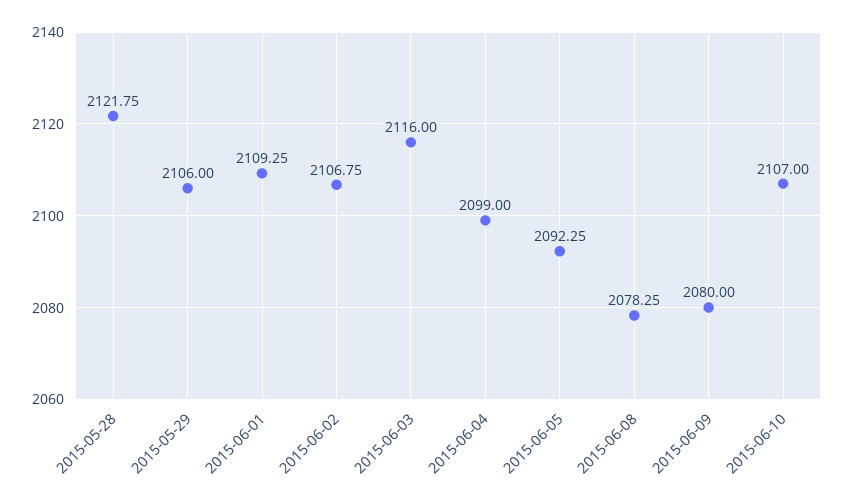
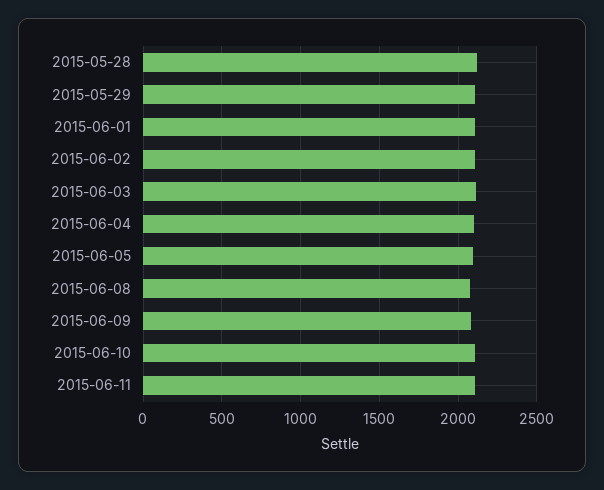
2015-06-11: none -> 2100

